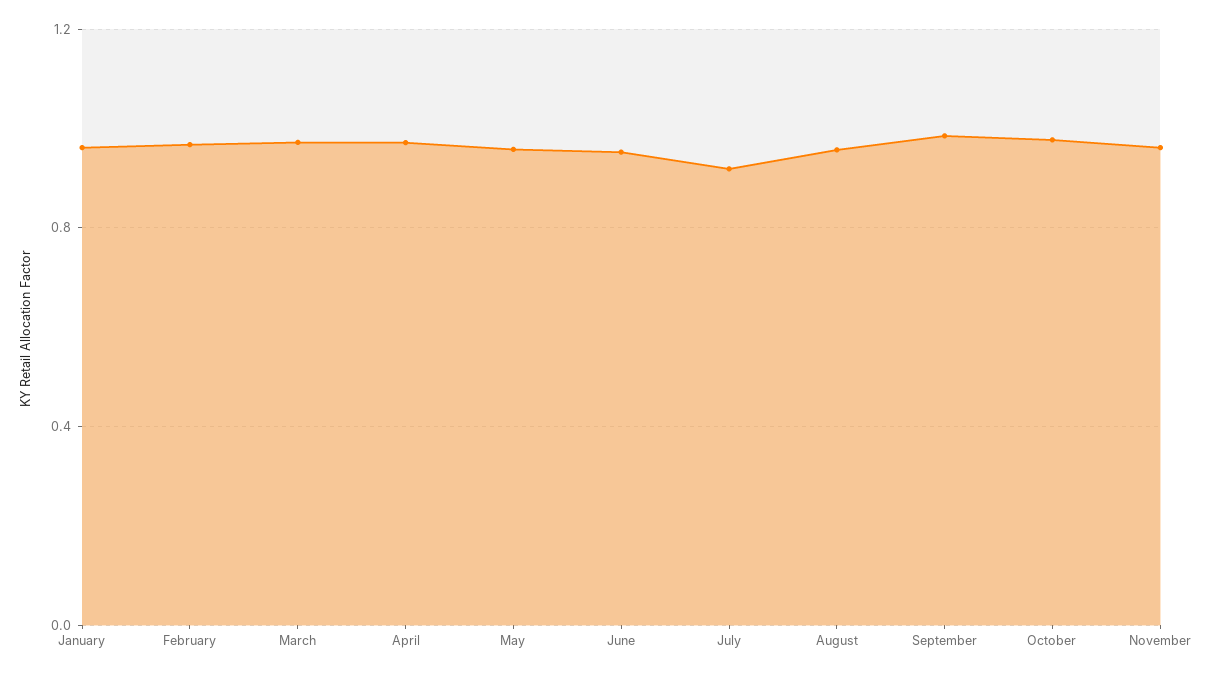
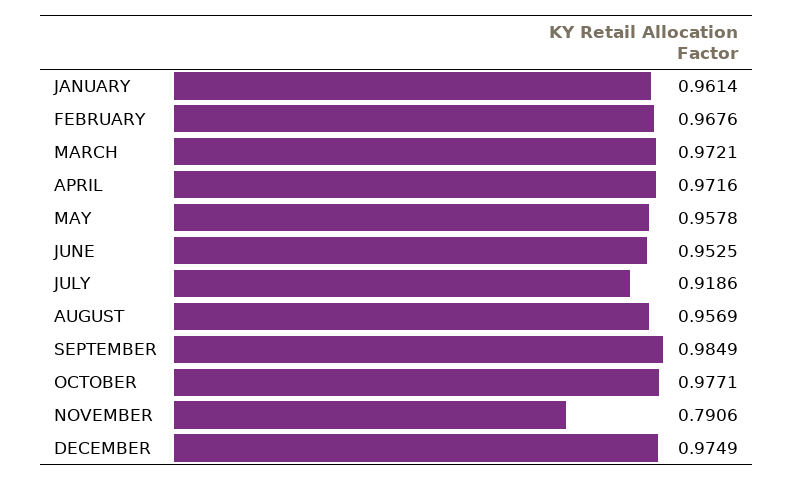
November: 0.95 -> 0.7906
DECEMBER: none -> 0.9749

